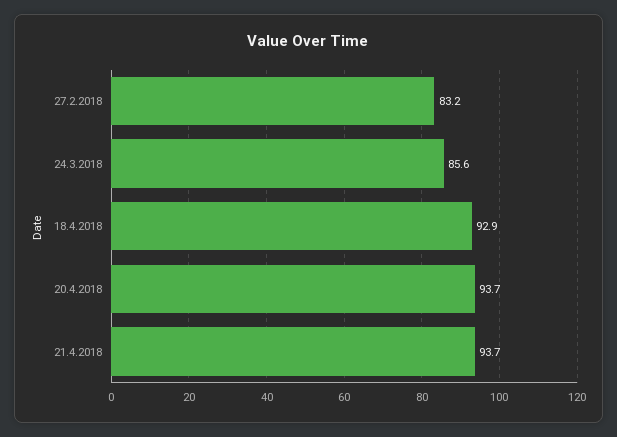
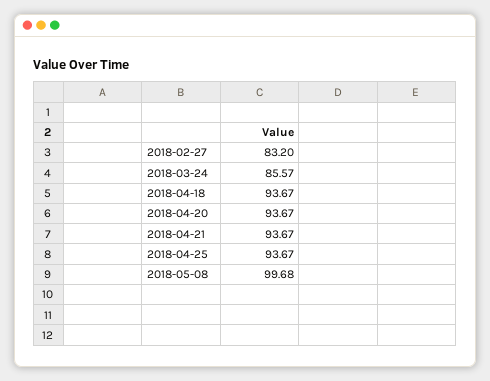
18.4.2018: 92.9 -> 93.67
2018-04-25: none -> 93.67
2018-05-08: none -> 99.68

